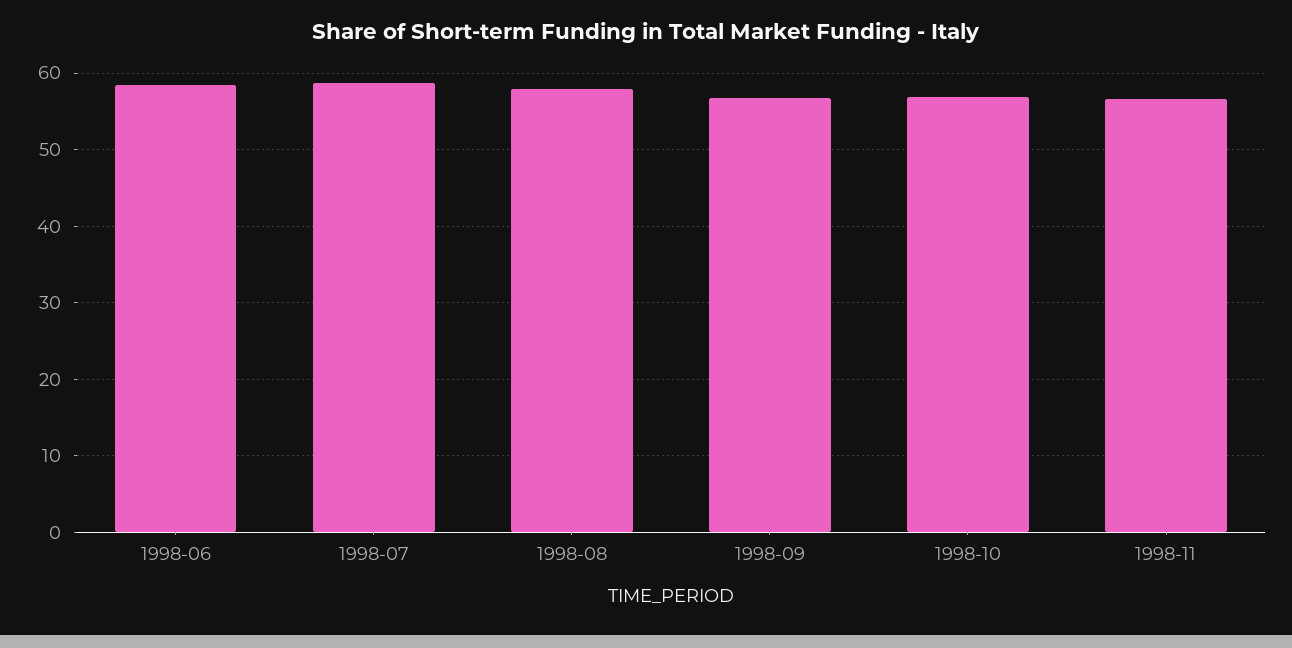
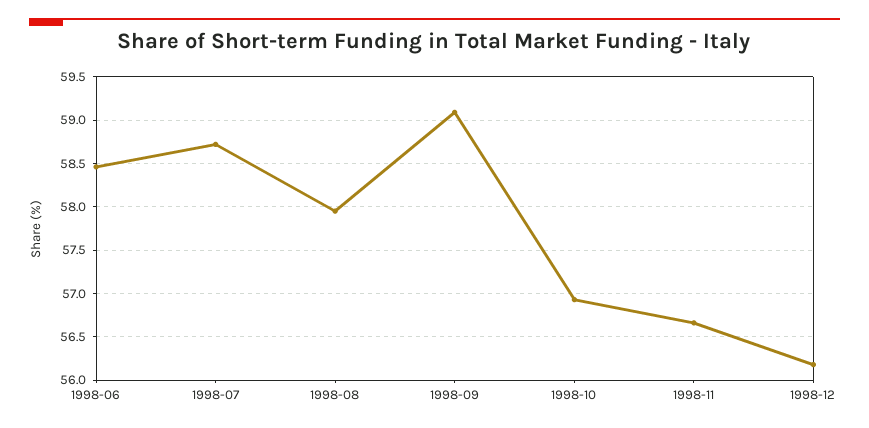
1998-09: 57 -> 59.1
1998-12: none -> 56.2

